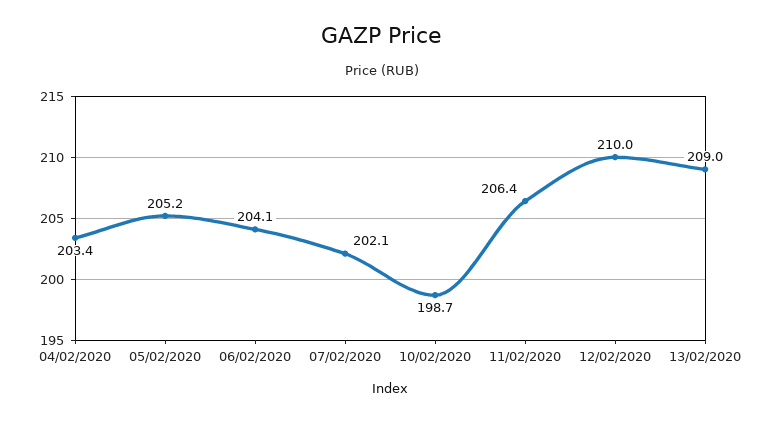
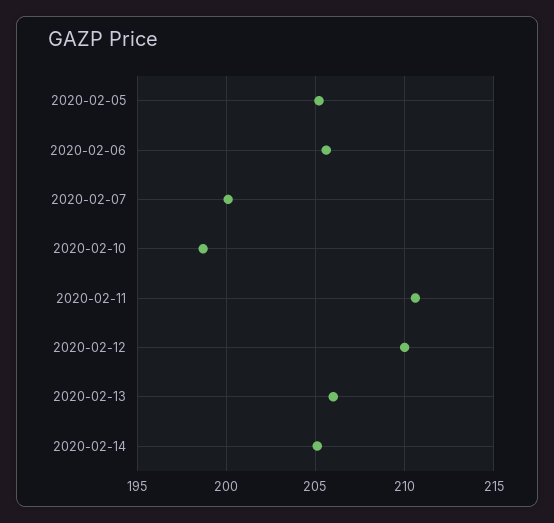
04/02/2020: 203.4 -> none
06/02/2020: 204.1 -> 205.5
07/02/2020: 202.1 -> 200
11/02/2020: 206.4 -> 210.5
13/02/2020: 209 -> 206
2020-02-14: none -> 205

